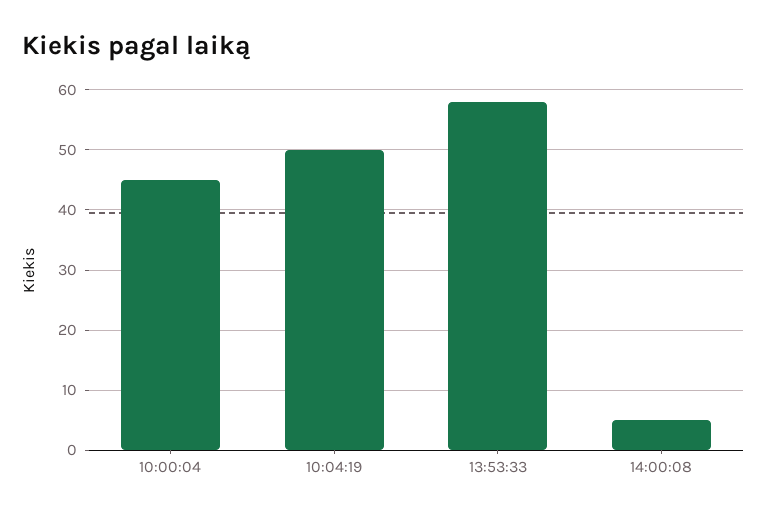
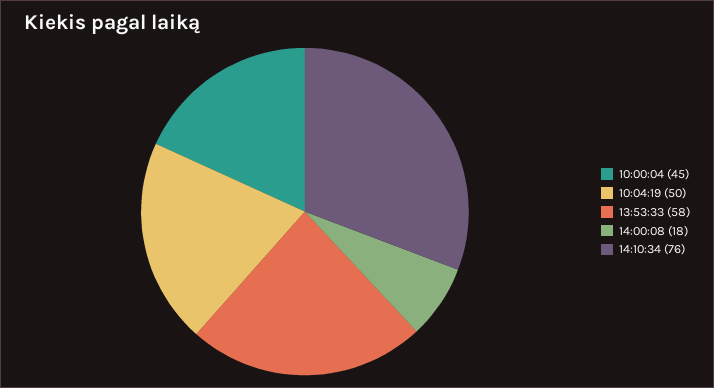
14:00:08: 5 -> 18
14:10:34: none -> 76

